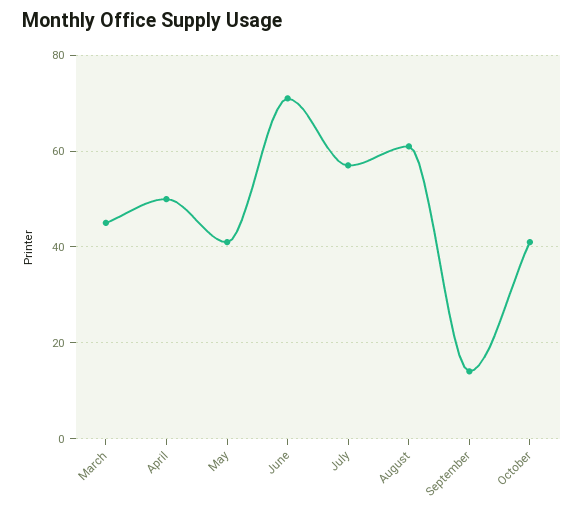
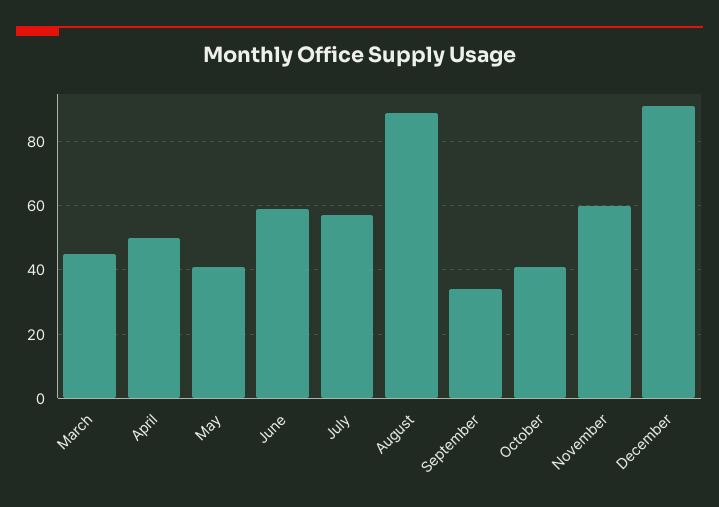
June: 70 -> 60
August: 60 -> 90
September: 15 -> 35
November: none -> 60
December: none -> 90

